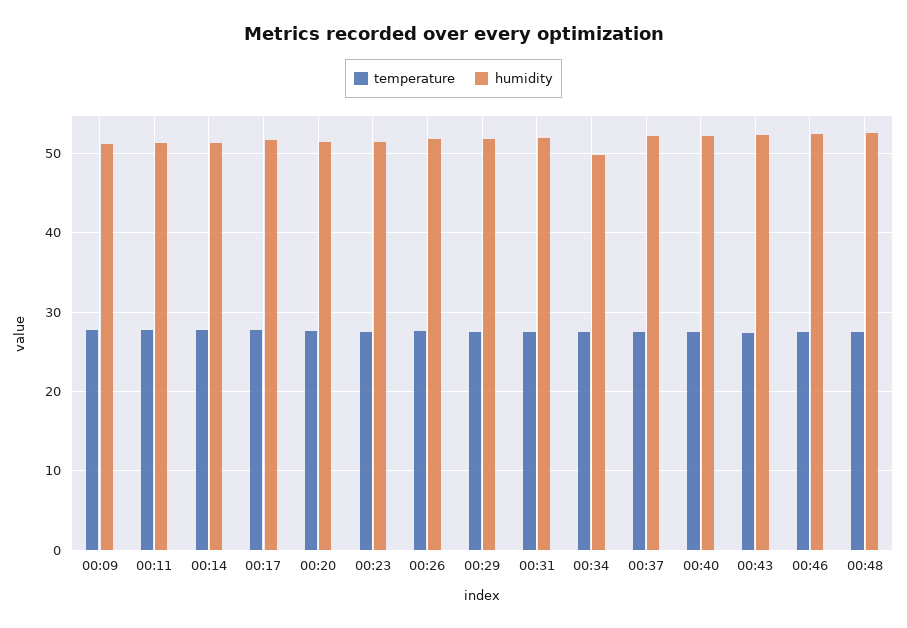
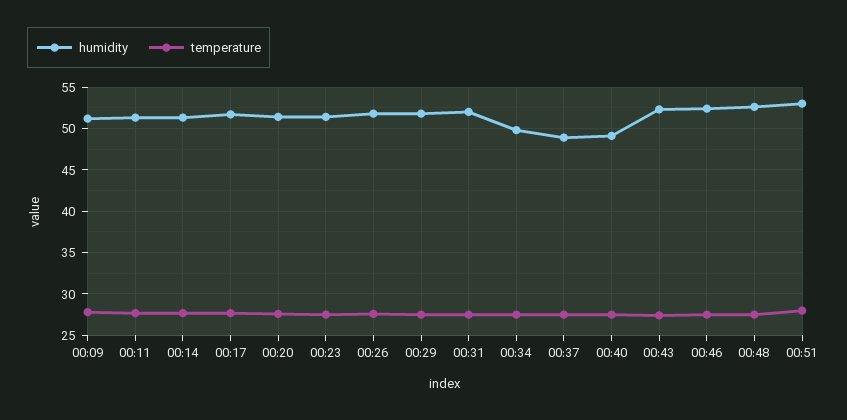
humidity, 00:37: 52 -> 49
humidity, 00:40: 52 -> 49
humidity, 00:51: none -> 53
temperature, 00:51: none -> 28

